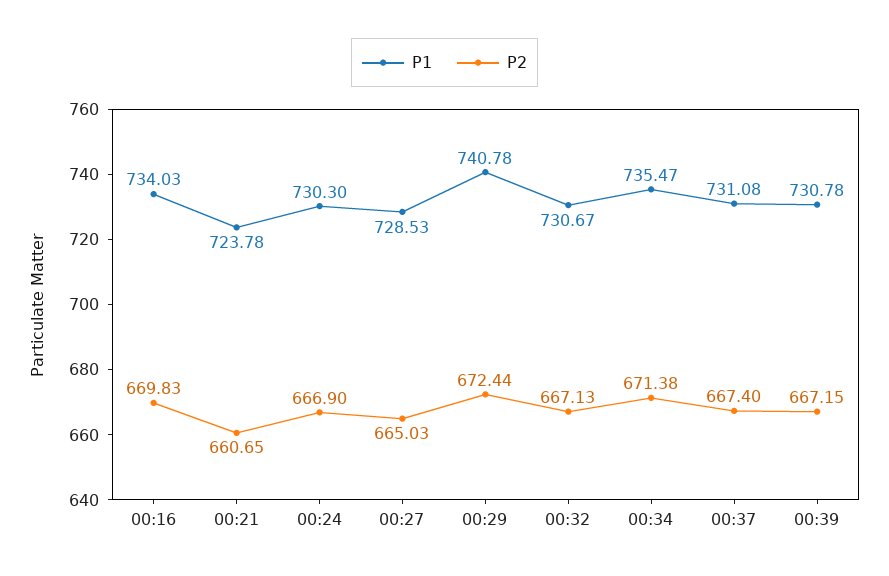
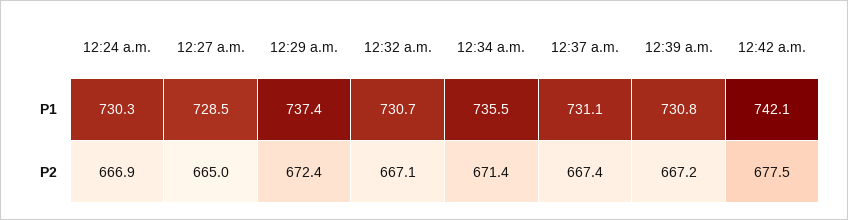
P1, 00:16: 734.03 -> none
P2, 00:16: 669.83 -> none
P1, 00:21: 723.78 -> none
P2, 00:21: 660.65 -> none
P1, 00:29: 740.78 -> 737.4
P1, 12:42 a.m.: none -> 742.1
P2, 12:42 a.m.: none -> 677.5

